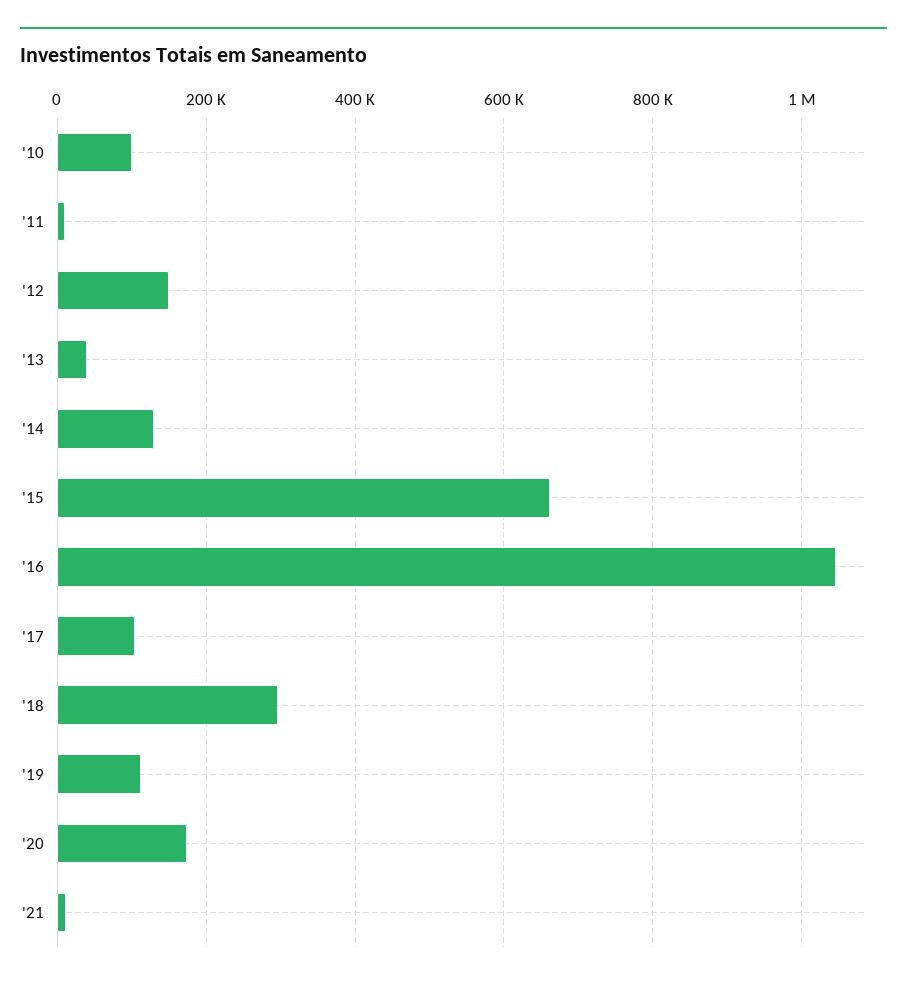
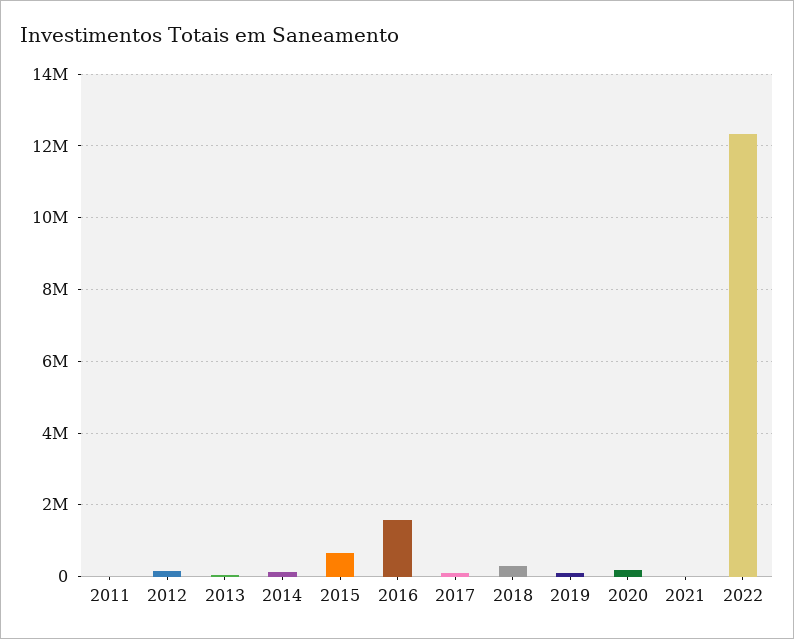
'10: 100000 -> none
'16: 1040000 -> 1600000
2022: none -> 12400000

